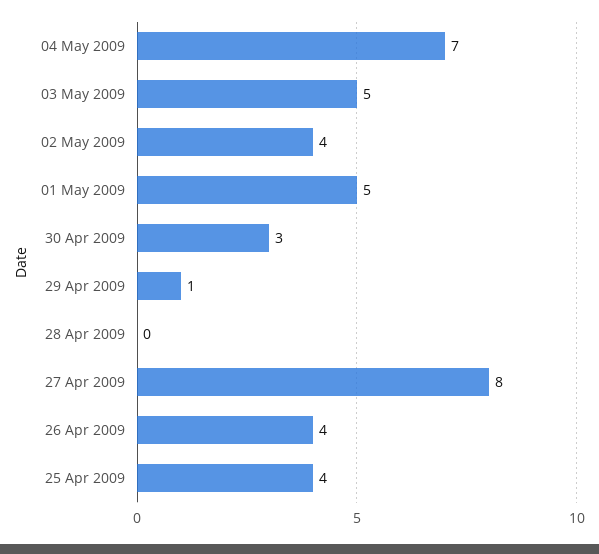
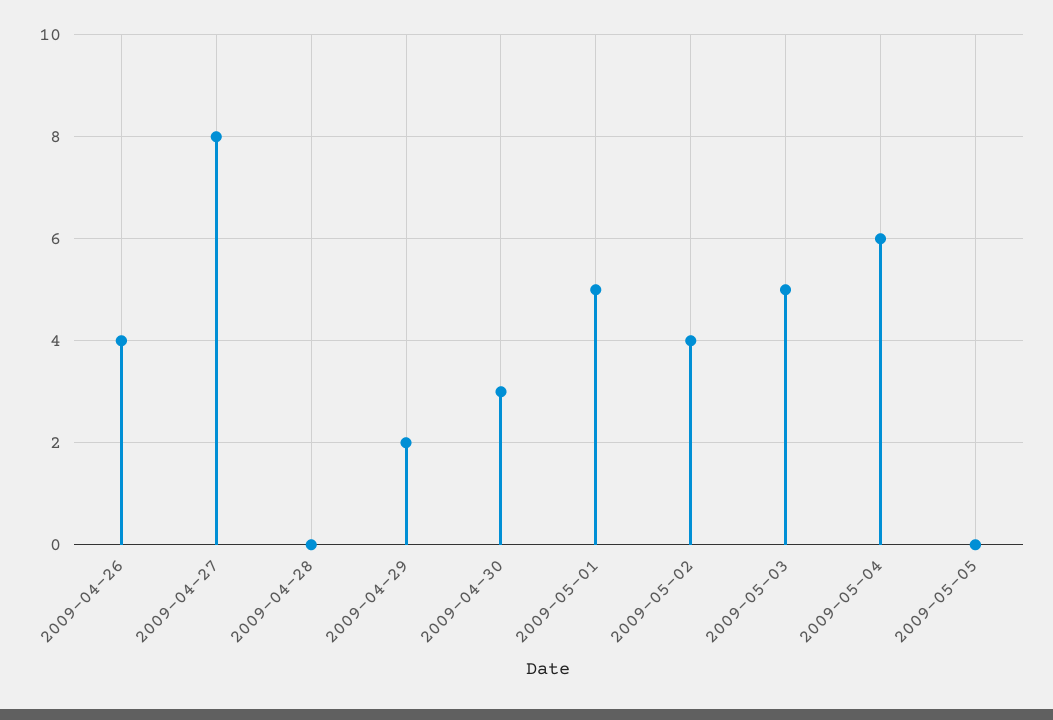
04 May 2009: 7 -> 6
29 Apr 2009: 1 -> 2
25 Apr 2009: 4 -> none
2009-05-05: none -> 0

